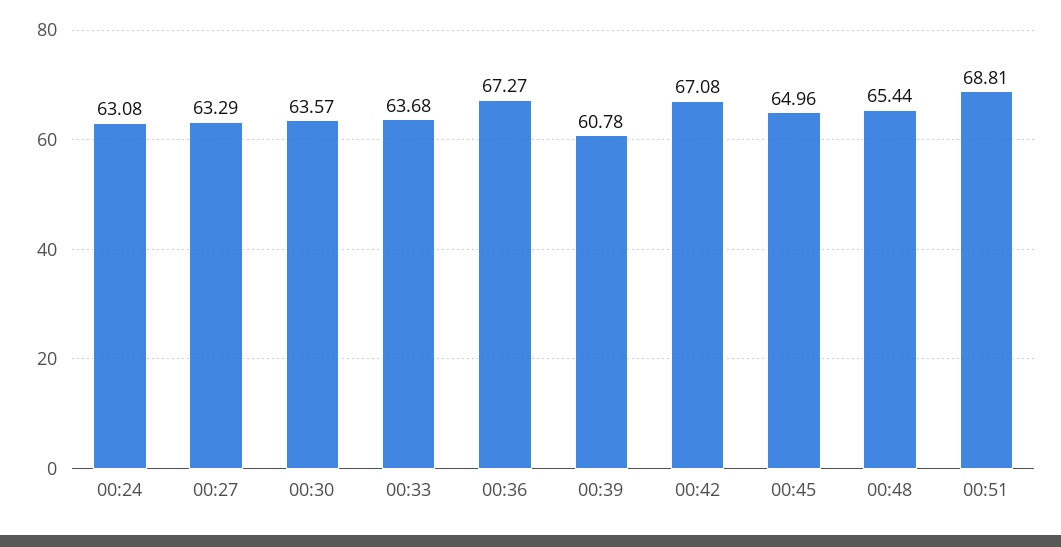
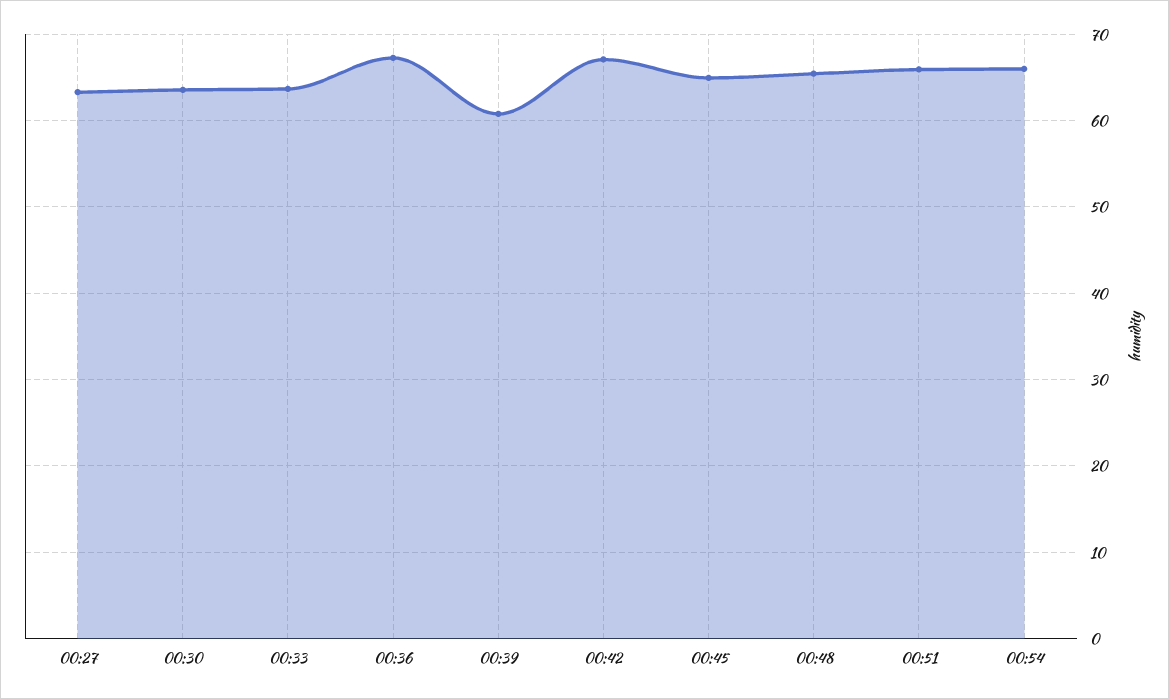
00:24: 63.08 -> none
00:51: 68.81 -> 66
00:54: none -> 66

